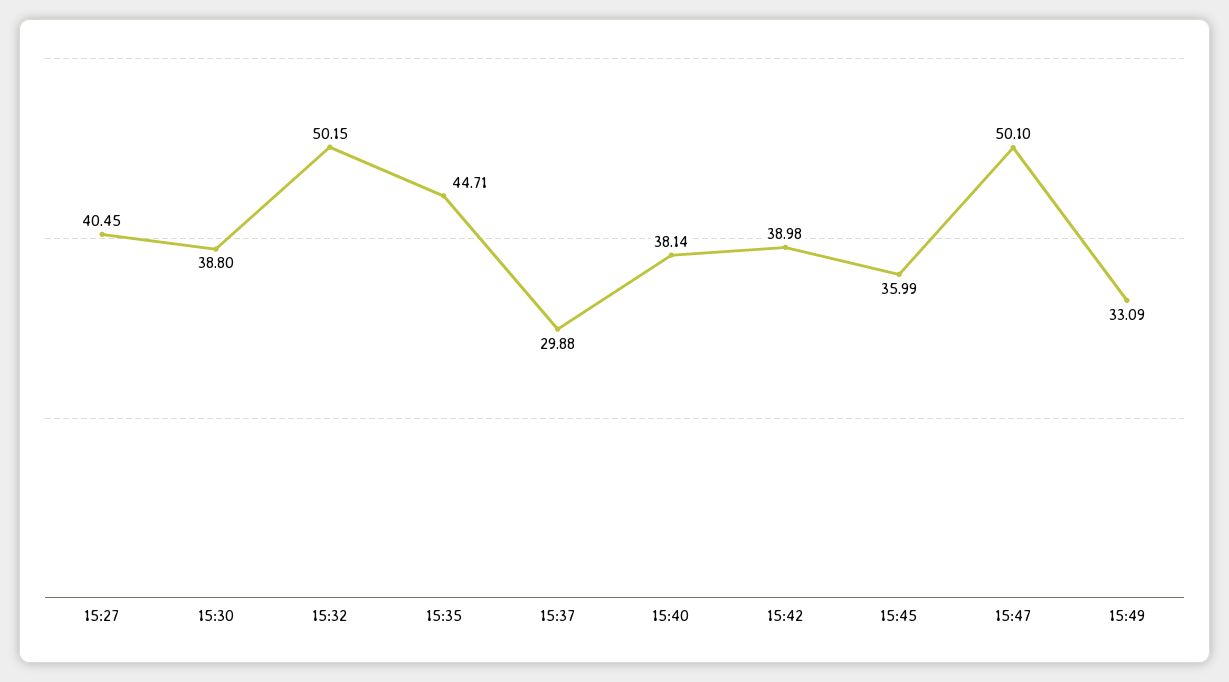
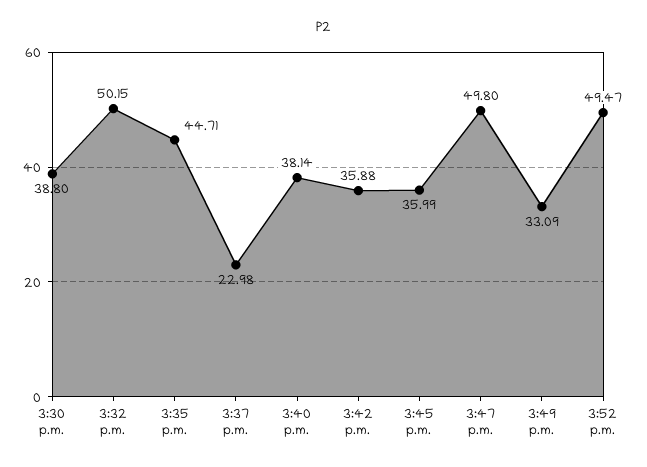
15:27: 40.45 -> none
15:37: 29.88 -> 22.98
15:42: 38.98 -> 35.88
15:47: 50.1 -> 49.8
3:52 p.m.: none -> 49.47

